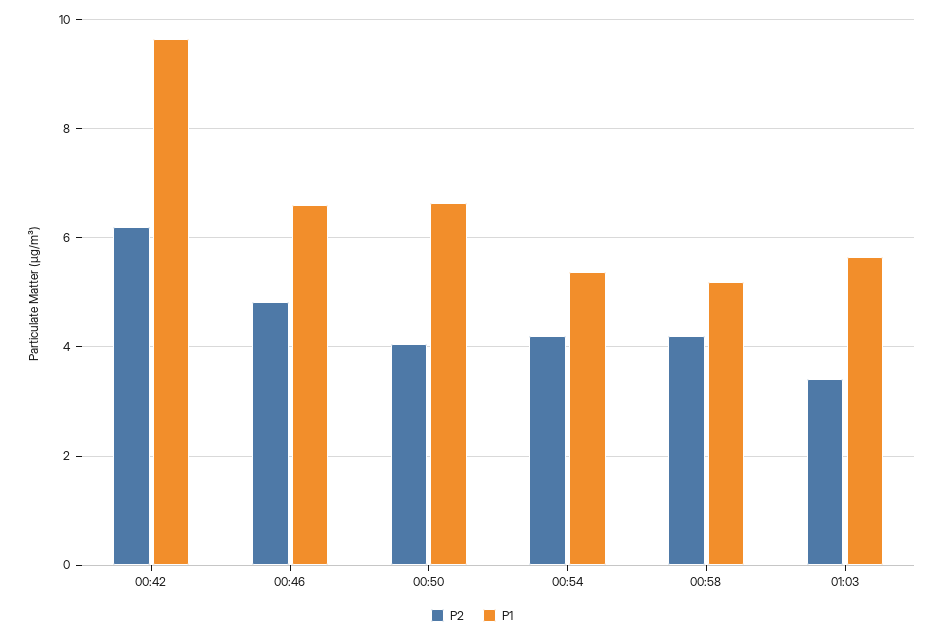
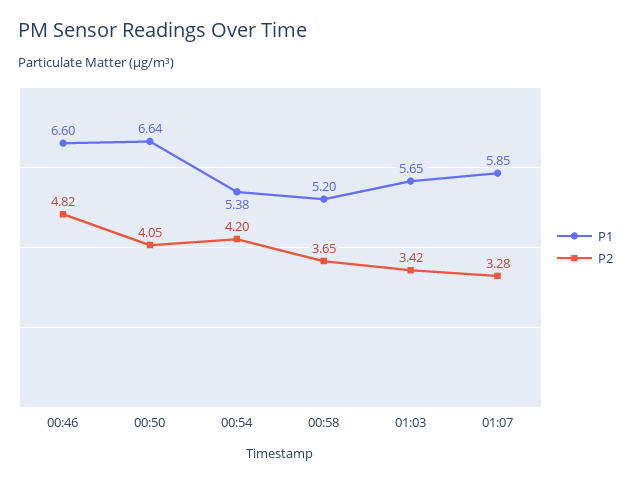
P2, 00:42: 6.2 -> none
P1, 00:42: 9.6 -> none
P2, 00:58: 4.2 -> 3.65
P1, 01:07: none -> 5.85
P2, 01:07: none -> 3.28

